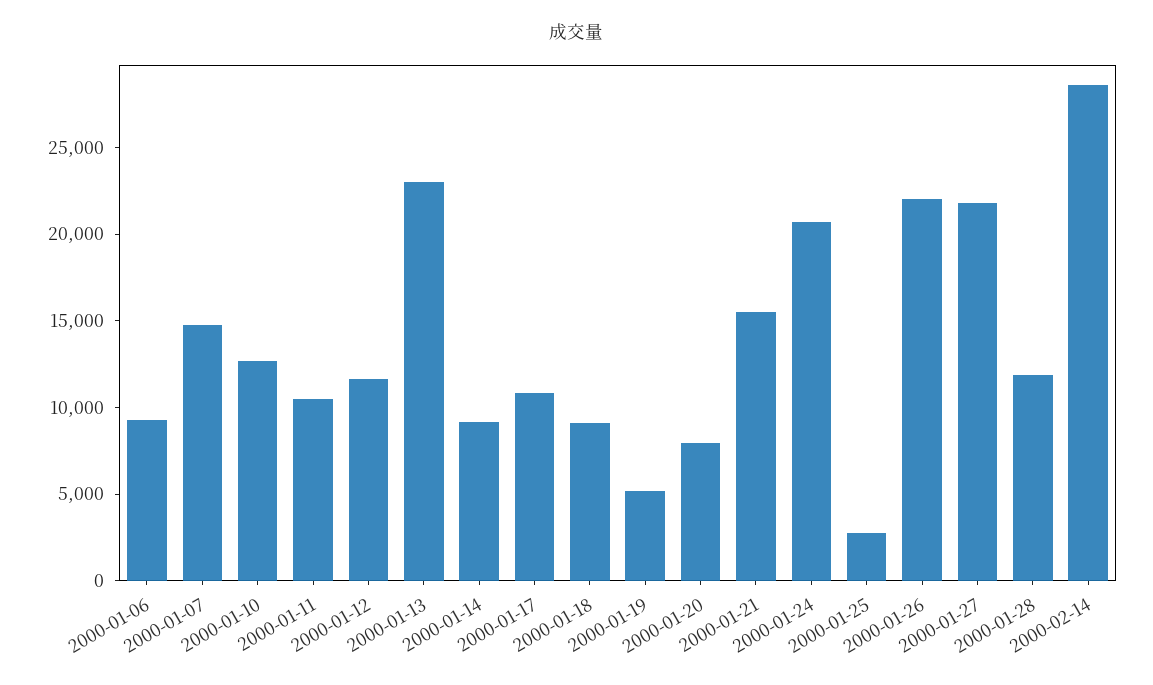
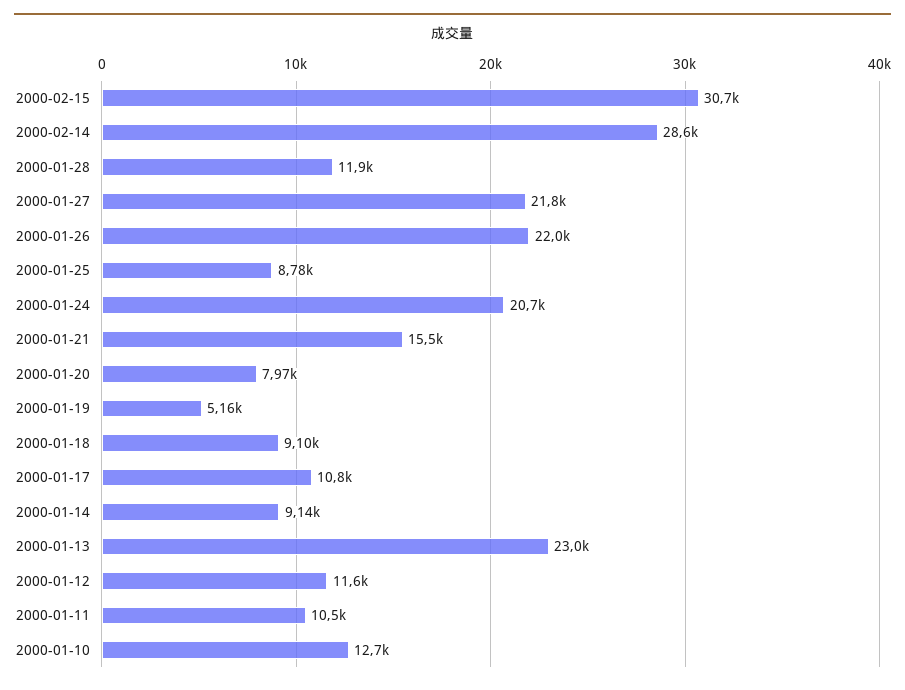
2000-01-06: 9000 -> none
2000-01-07: 15000 -> none
2000-01-25: 3000 -> 8780
2000-02-15: none -> 30700

